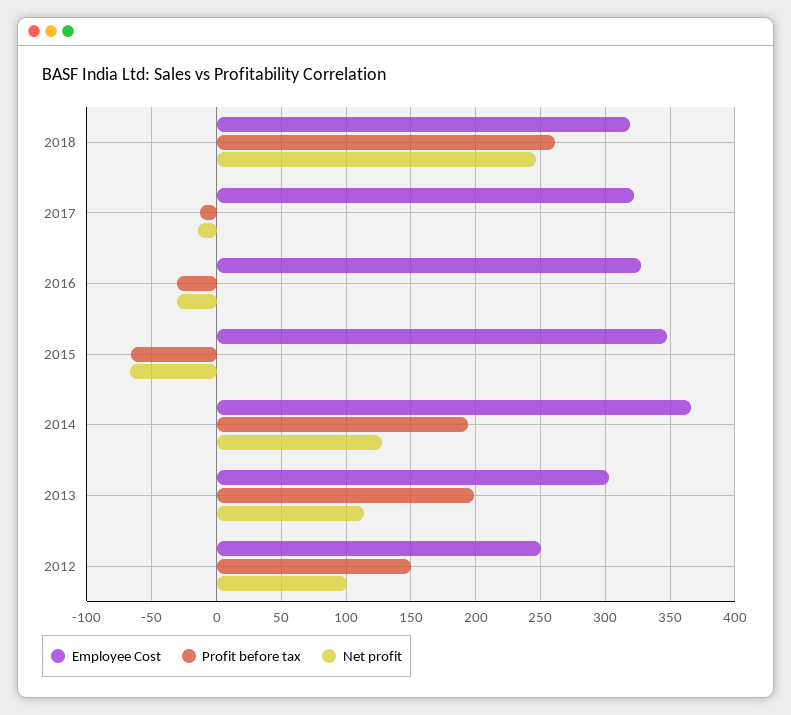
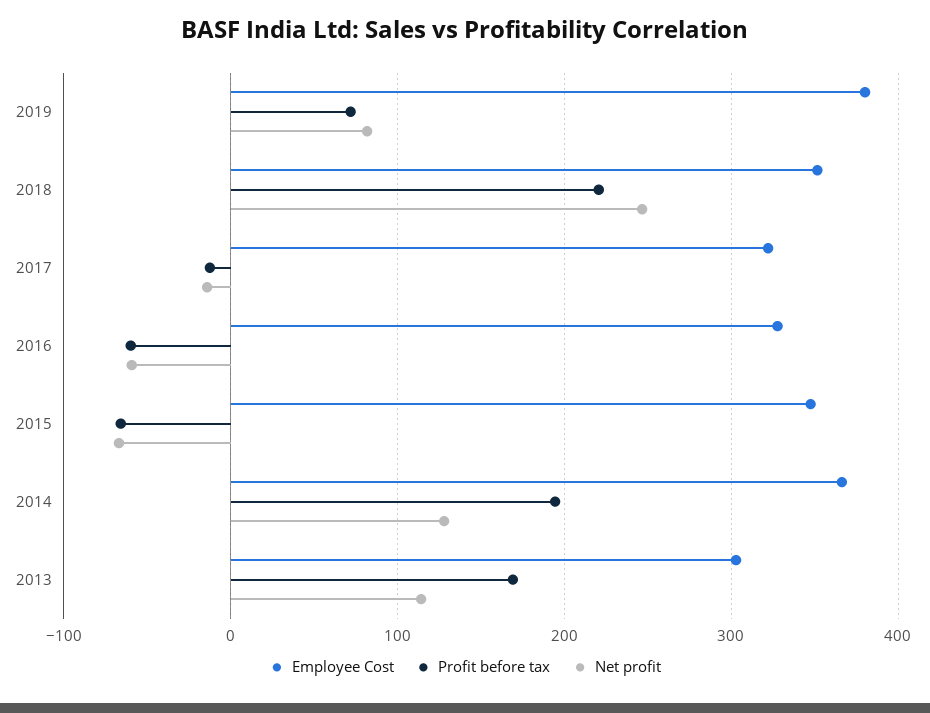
Employee Cost, 2018: 320 -> 350
Profit before tax, 2018: 260 -> 220
Profit before tax, 2016: -30 -> -60
Net profit, 2016: -30 -> -60
Profit before tax, 2013: 200 -> 170
Employee Cost, 2012: 250 -> none
Profit before tax, 2012: 150 -> none
Net profit, 2012: 100 -> none
Employee Cost, 2019: none -> 380
Profit before tax, 2019: none -> 70
Net profit, 2019: none -> 80

